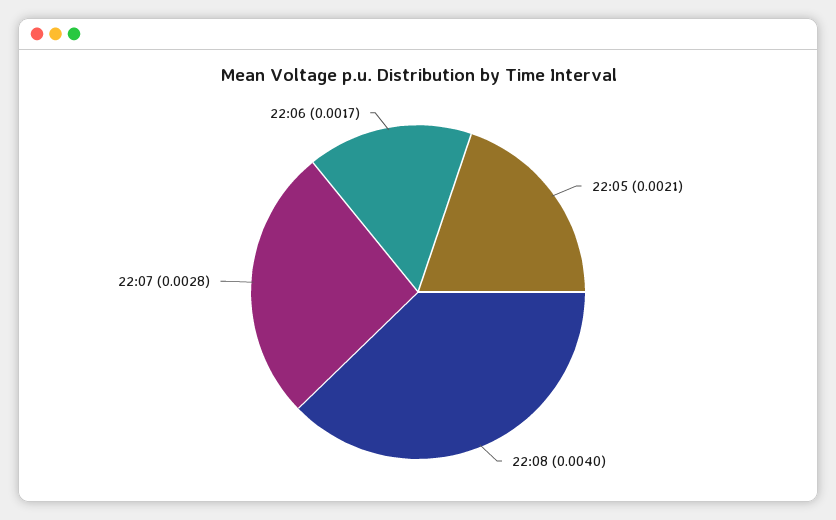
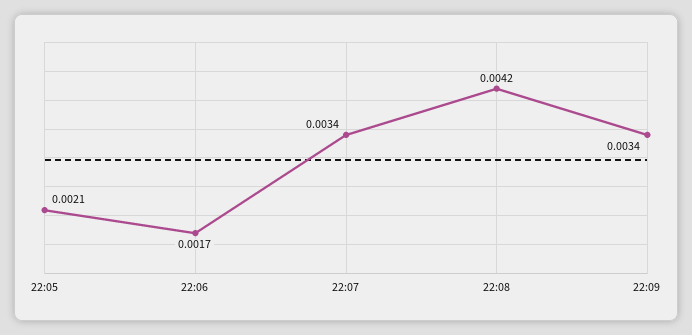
22:08: 0.004 -> 0.0042
22:07: 0.0028 -> 0.0034
22:09: none -> 0.0034

